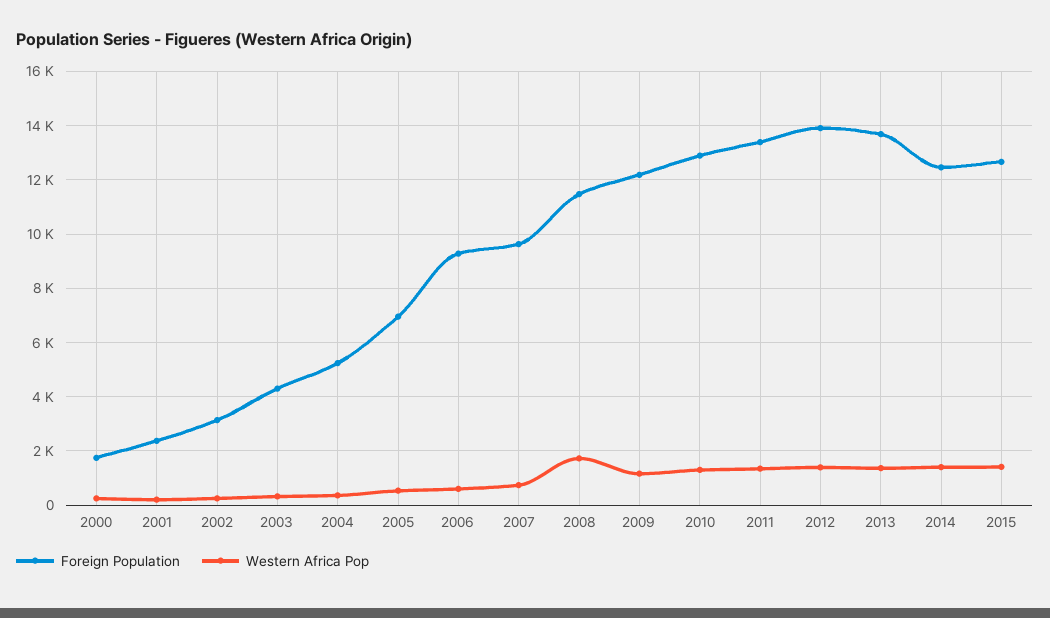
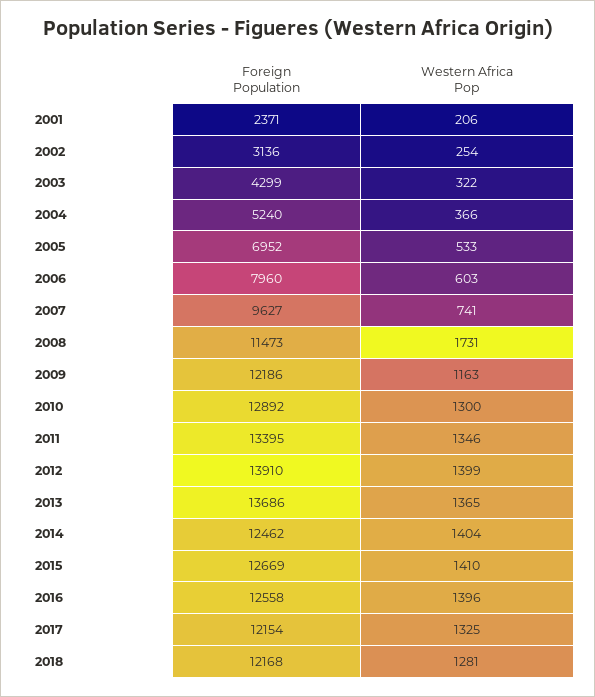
Foreign Population, 2000: 1750 -> none
Western Africa Pop, 2000: 250 -> none
Foreign Population, 2006: 9250 -> 7960
Foreign Population, 2016: none -> 12558
Western Africa Pop, 2016: none -> 1396
Foreign Population, 2017: none -> 12154
Western Africa Pop, 2017: none -> 1325
Foreign Population, 2018: none -> 12168
Western Africa Pop, 2018: none -> 1281

